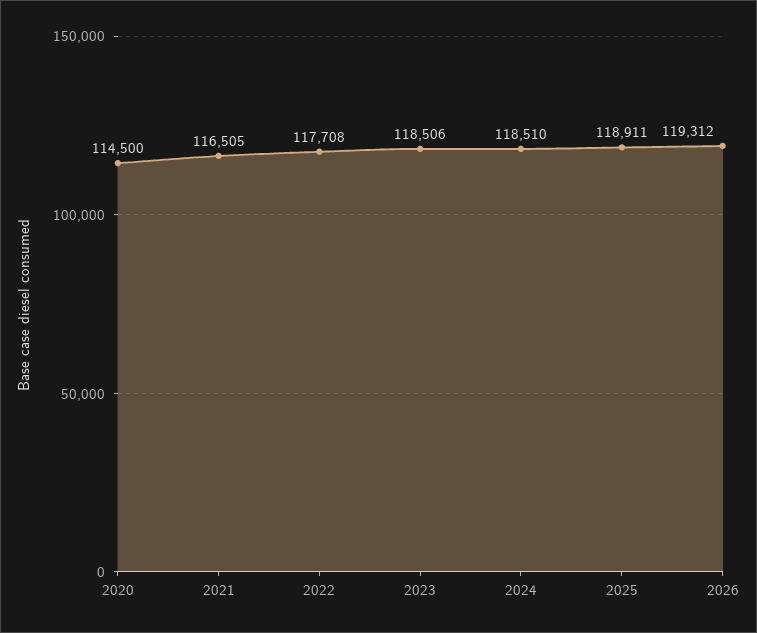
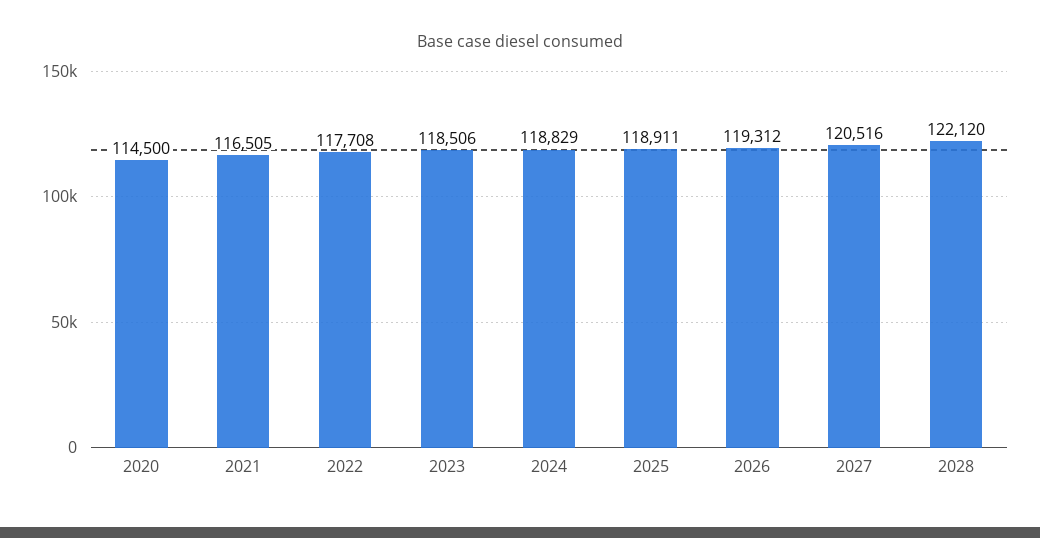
2024: 118510 -> 118829
2027: none -> 120516
2028: none -> 122120

